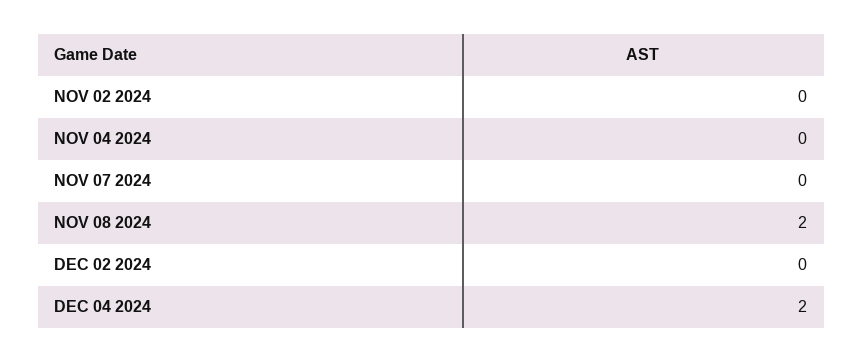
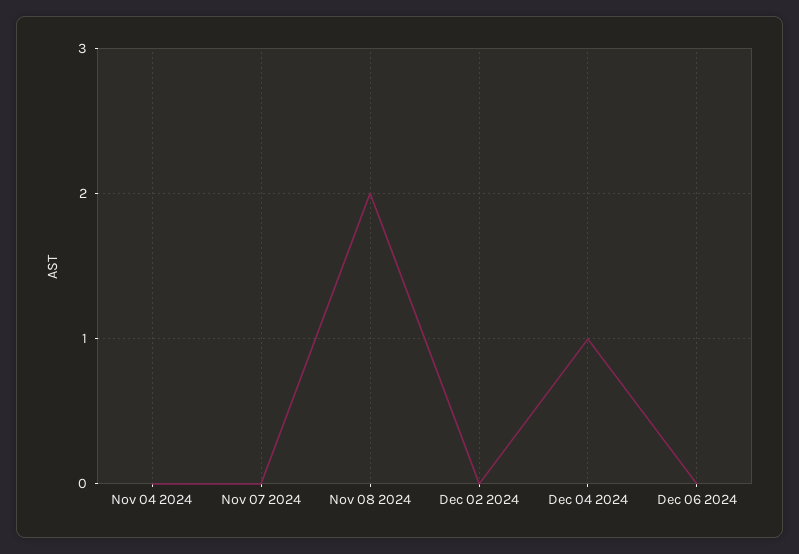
NOV 02 2024: 0 -> none
DEC 04 2024: 2 -> 1
Dec 06 2024: none -> 0

